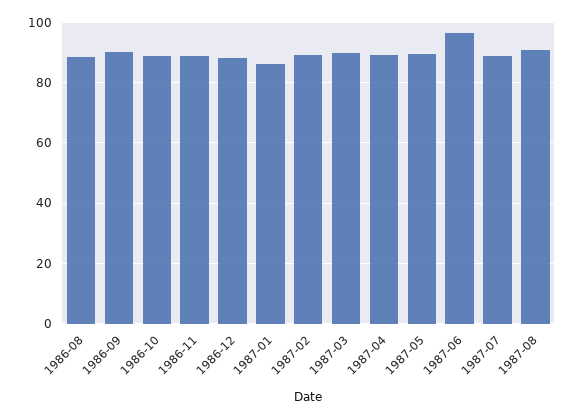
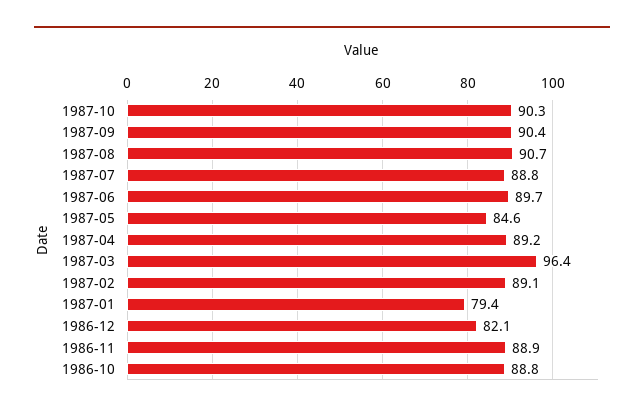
1986-08: 88 -> none
1986-09: 90 -> none
1986-12: 88 -> 82.1
1987-01: 86 -> 79.4
1987-03: 90 -> 96.4
1987-05: 90 -> 84.6
1987-06: 96 -> 89.7
1987-10: none -> 90.3
1987-09: none -> 90.4

